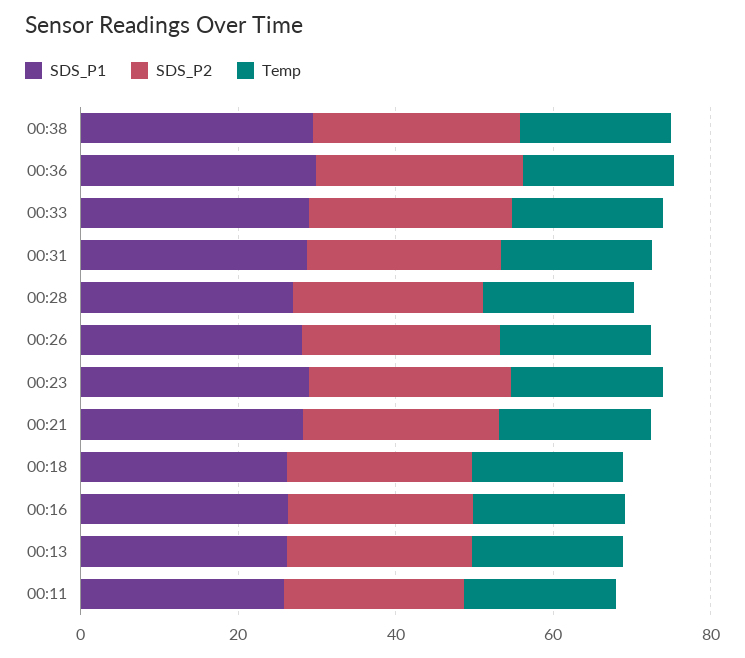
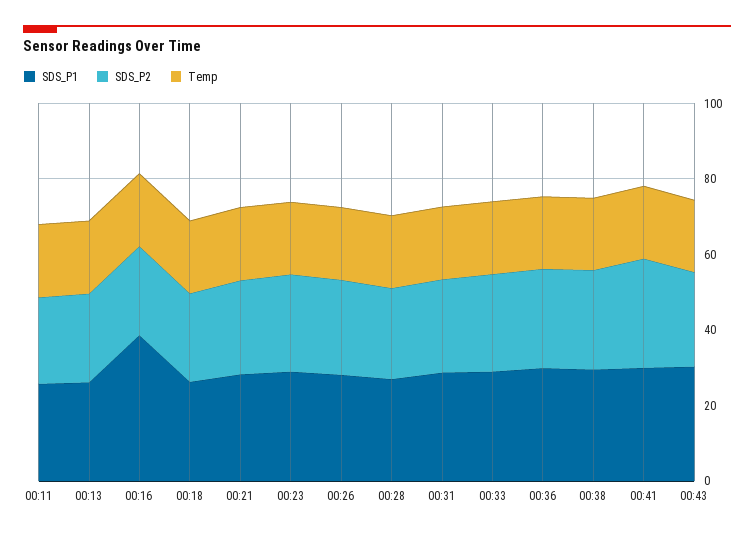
SDS_P1, 00:16: 25 -> 40
SDS_P1, 00:41: none -> 30
SDS_P2, 00:41: none -> 30
Temp, 00:41: none -> 20
SDS_P1, 00:43: none -> 30
SDS_P2, 00:43: none -> 25
Temp, 00:43: none -> 20

